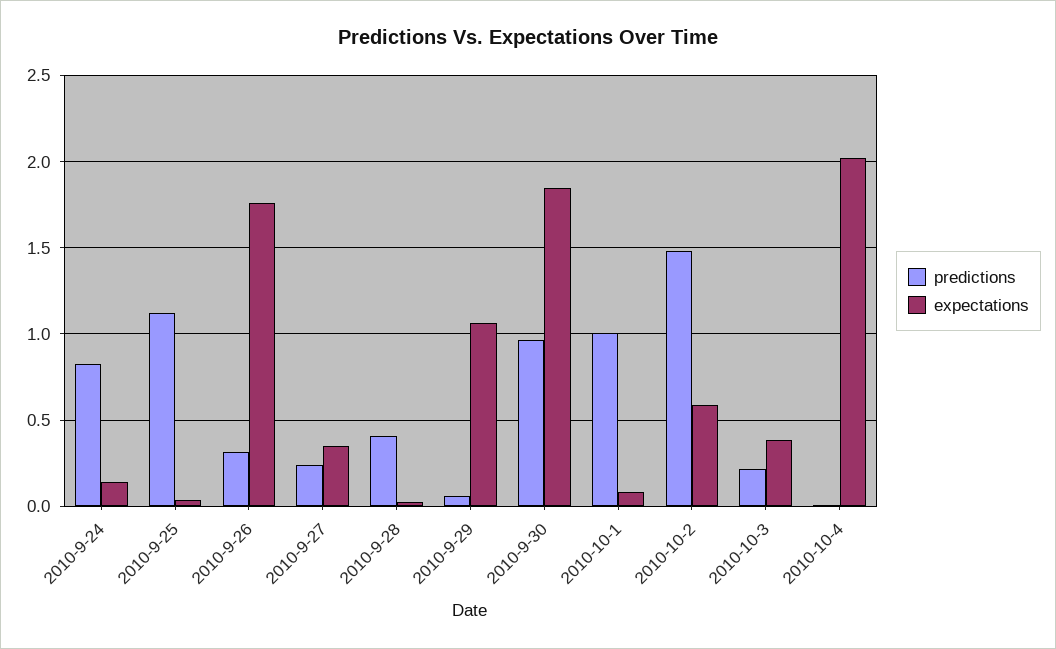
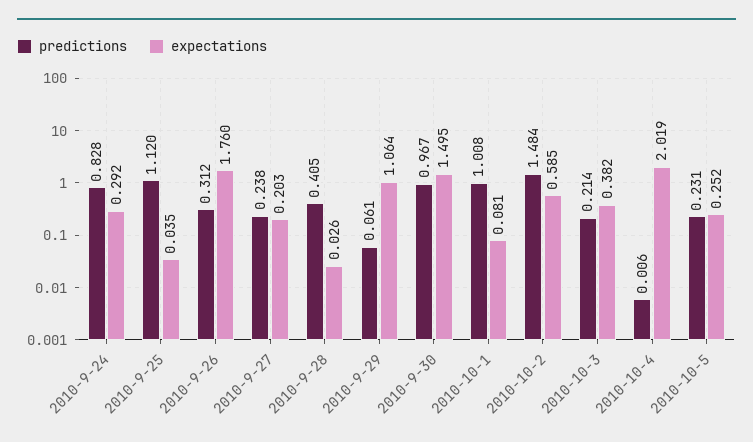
expectations, 2010-9-24: 0.15 -> 0.292
expectations, 2010-9-27: 0.35 -> 0.203
expectations, 2010-9-30: 1.85 -> 1.495
predictions, 2010-10-5: none -> 0.231
expectations, 2010-10-5: none -> 0.252

